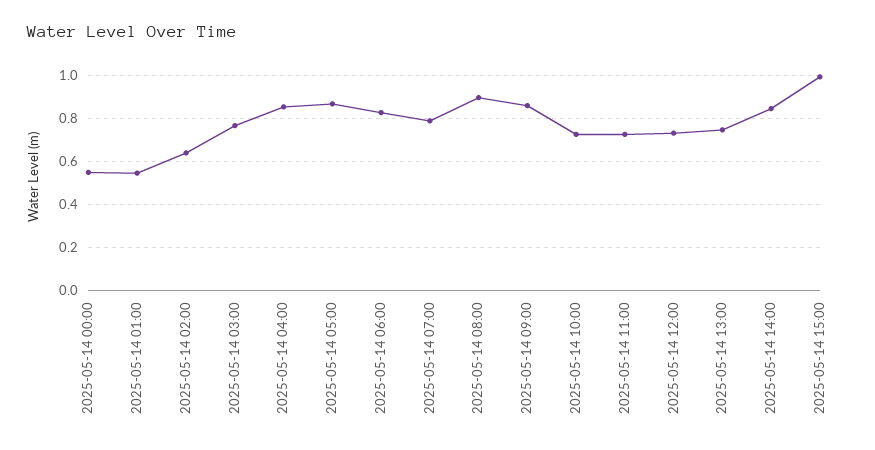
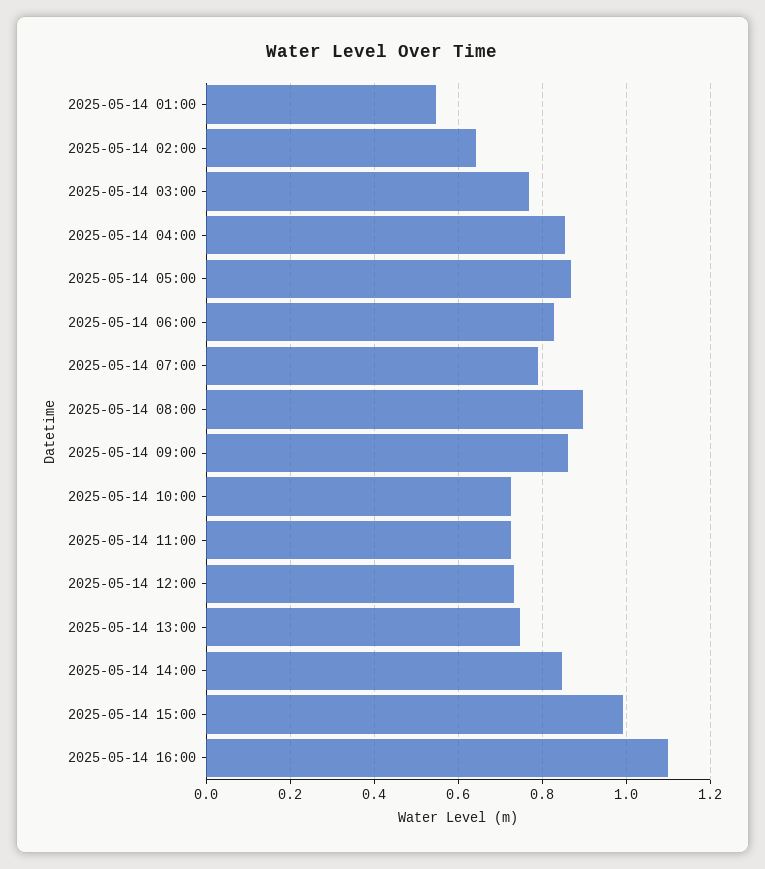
2025-05-14 00:00: 0.55 -> none
2025-05-14 16:00: none -> 1.1

